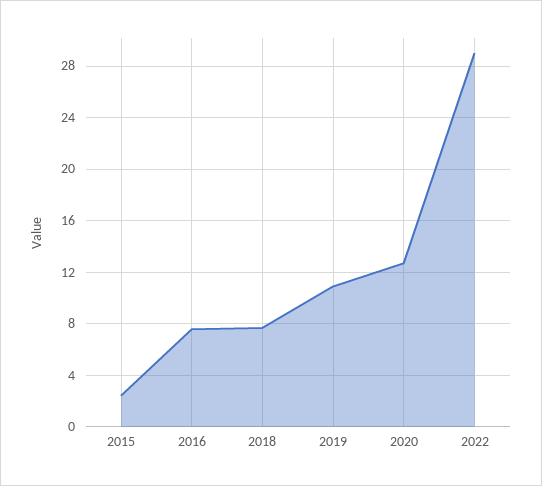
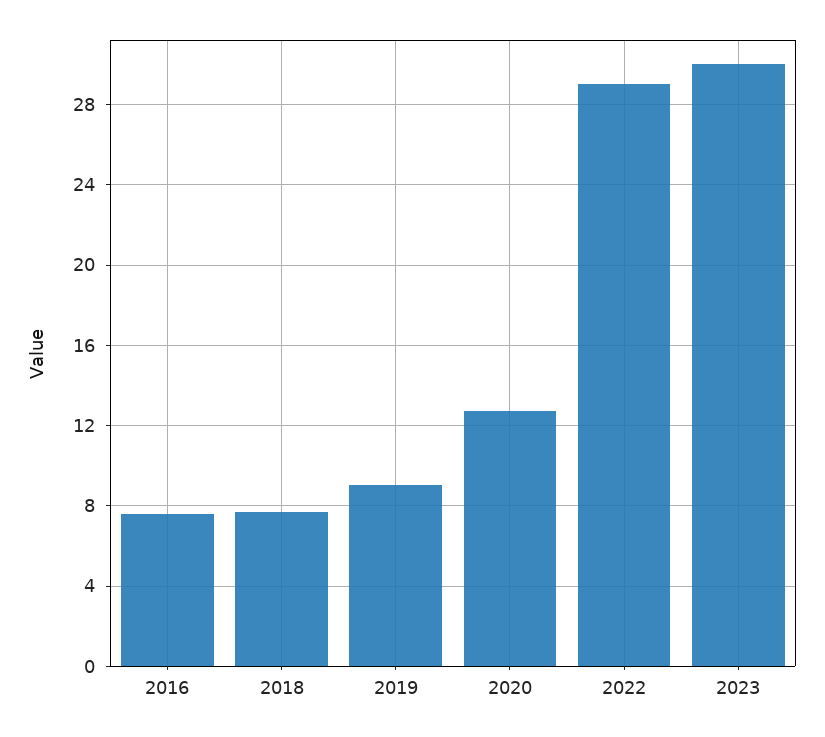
2015: 2.5 -> none
2019: 11 -> 9
2023: none -> 30

